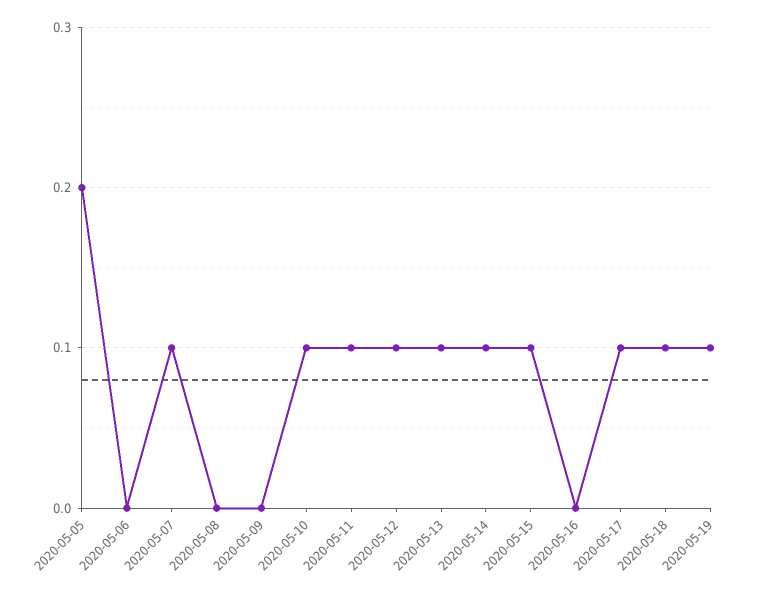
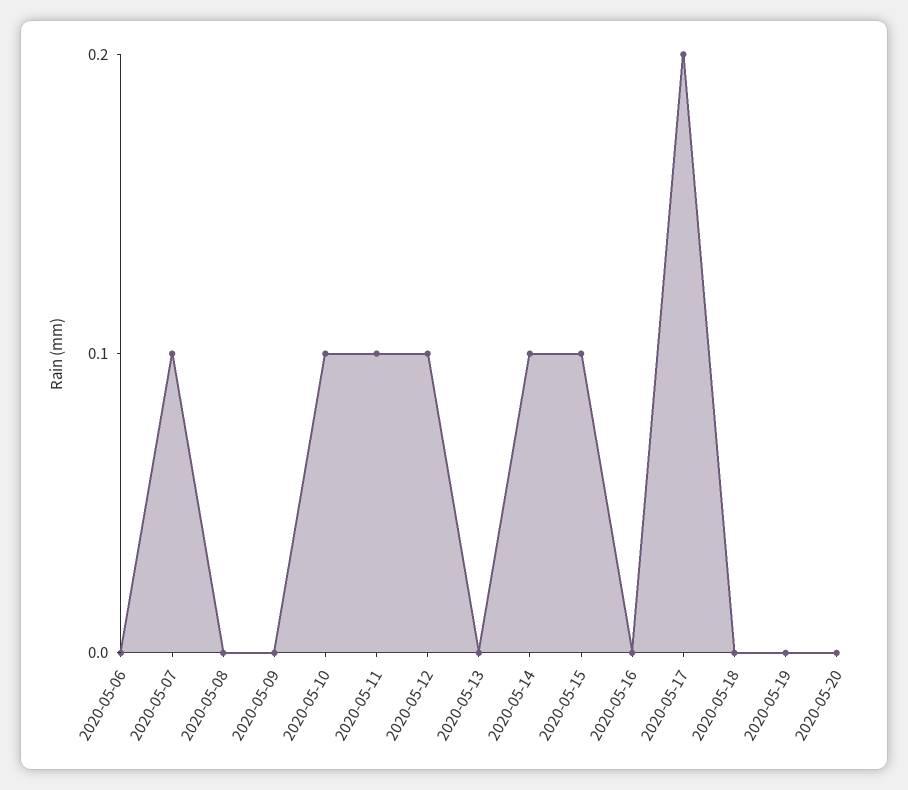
2020-05-05: 0.2 -> none
2020-05-13: 0.1 -> 0
2020-05-17: 0.1 -> 0.2
2020-05-18: 0.1 -> 0
2020-05-19: 0.1 -> 0
2020-05-20: none -> 0

